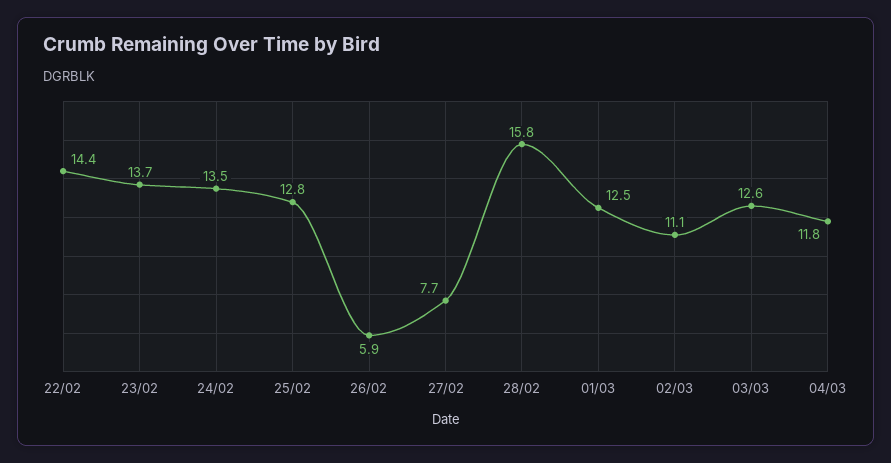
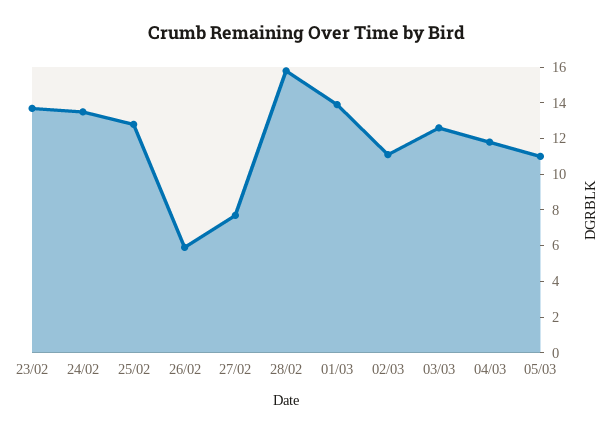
22/02: 14.4 -> none
01/03: 12.5 -> 14
05/03: none -> 11

